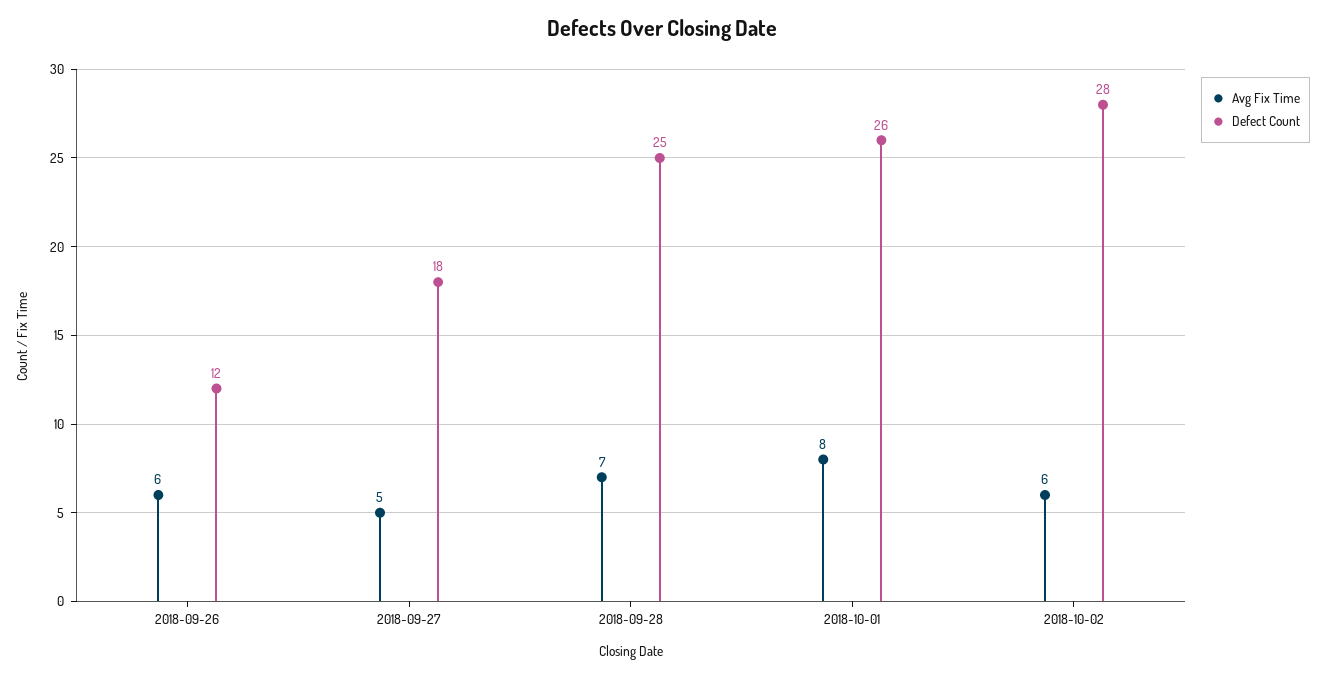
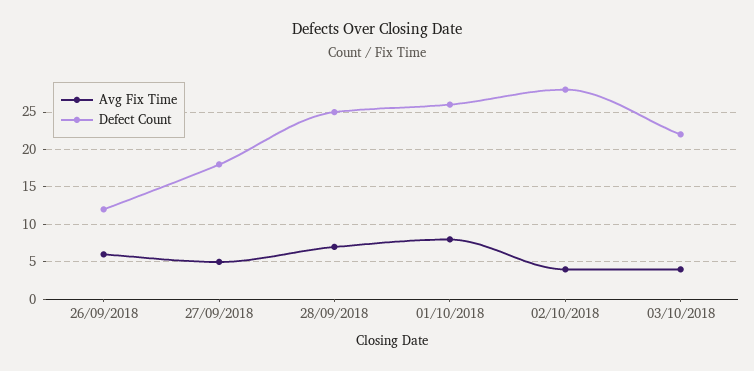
Avg Fix Time, 2018-10-02: 6 -> 4
Avg Fix Time, 03/10/2018: none -> 4
Defect Count, 03/10/2018: none -> 22

